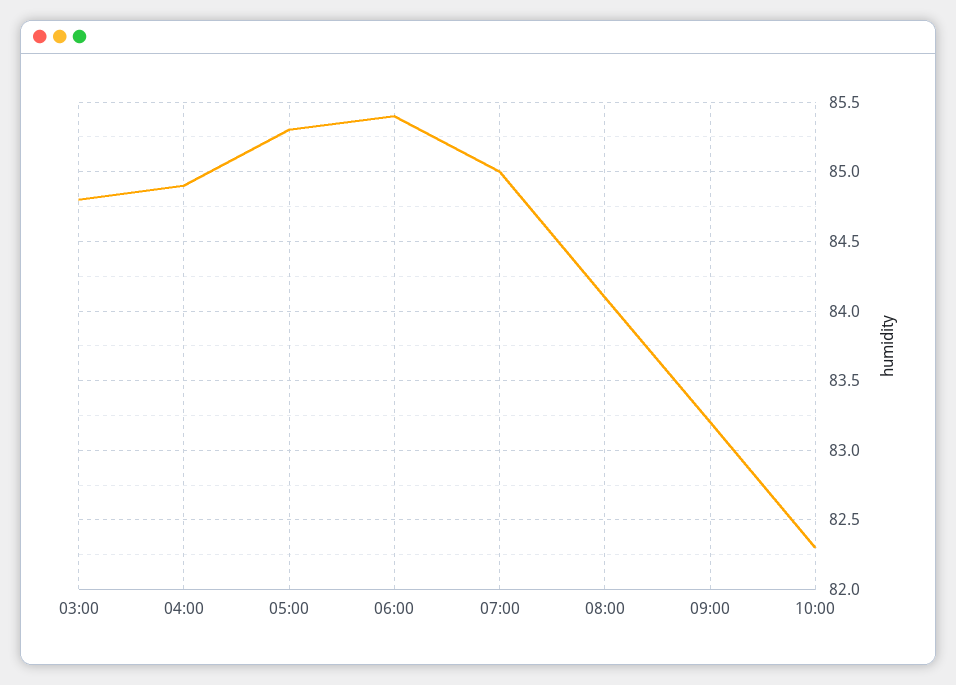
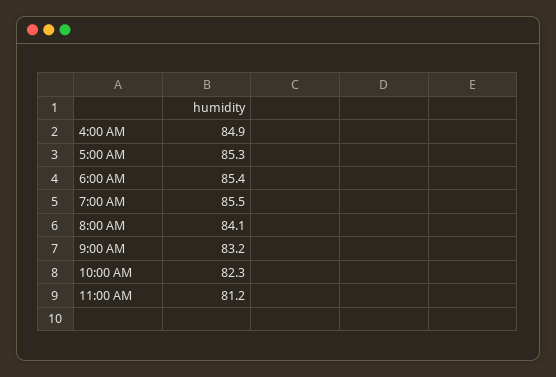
03:00: 84.8 -> none
07:00: 85 -> 85.5
11:00 AM: none -> 81.2

